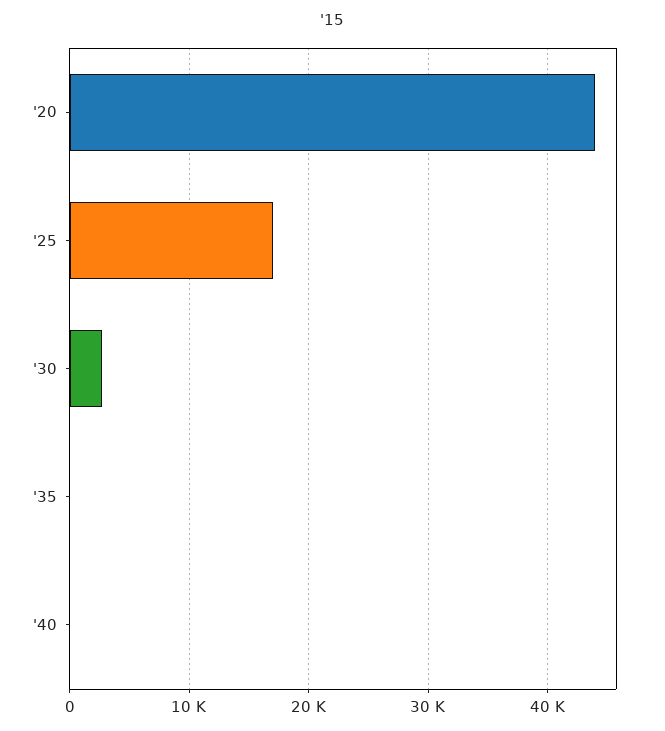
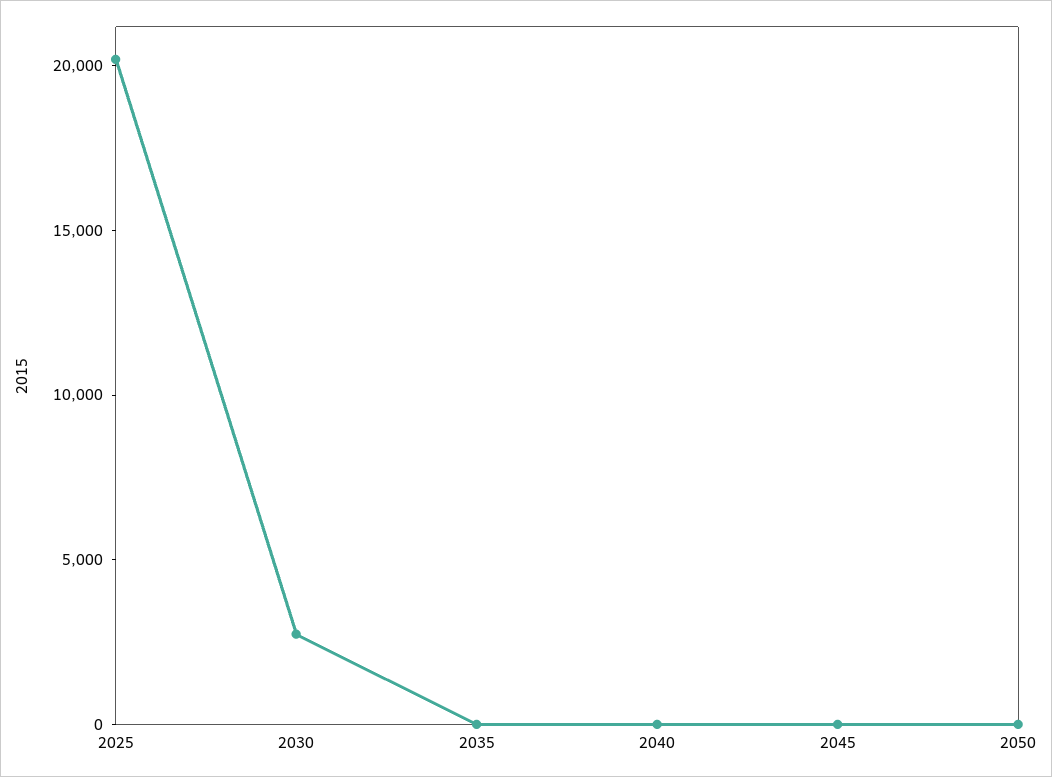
'20: 44000 -> none
'25: 17000 -> 20000
2045: none -> 0
2050: none -> 0

